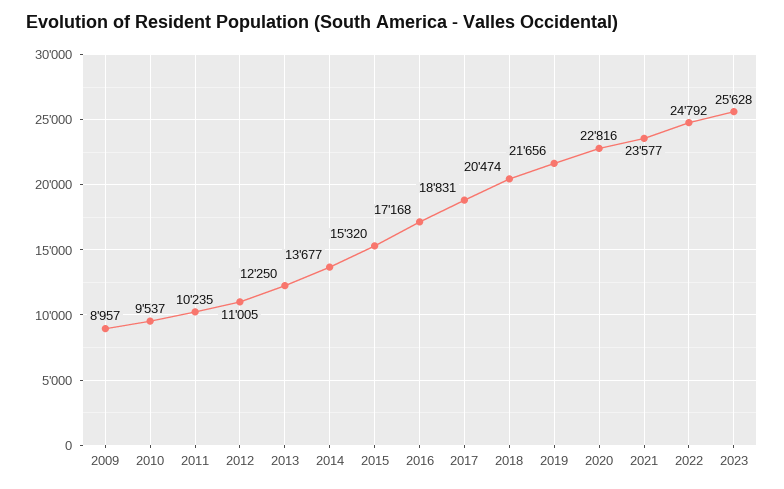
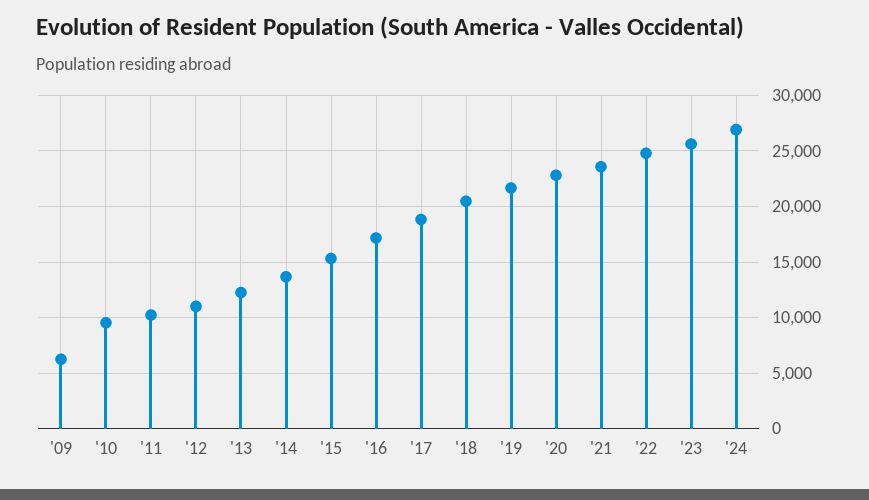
2009: 8957 -> 6000
'24: none -> 27000

